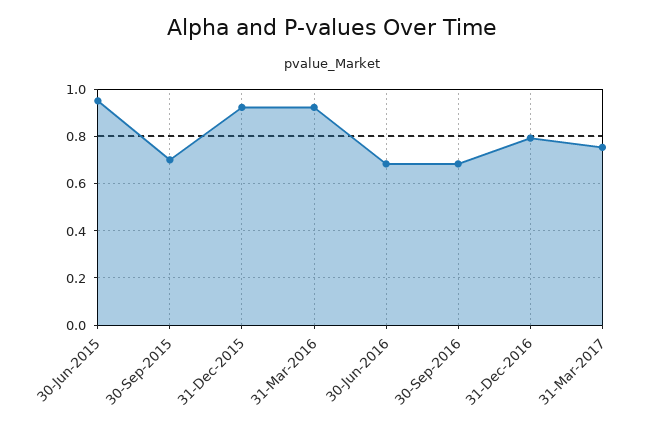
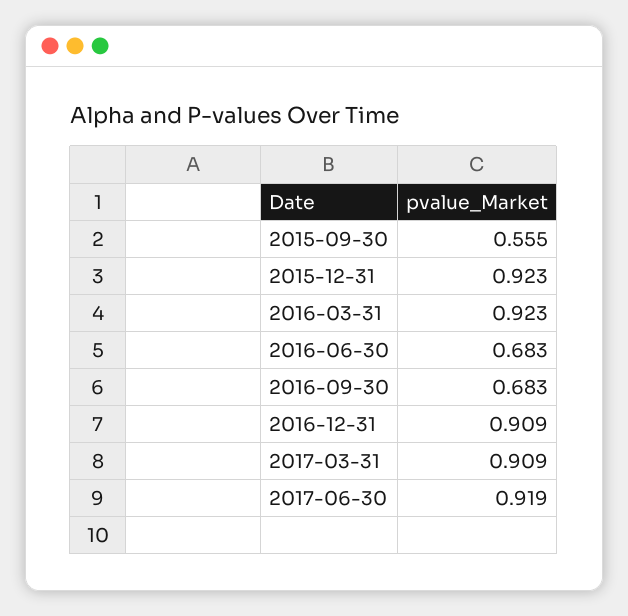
30-Jun-2015: 0.95 -> none
30-Sep-2015: 0.7 -> 0.555
31-Dec-2016: 0.8 -> 0.909
31-Mar-2017: 0.75 -> 0.909
2017-06-30: none -> 0.919

